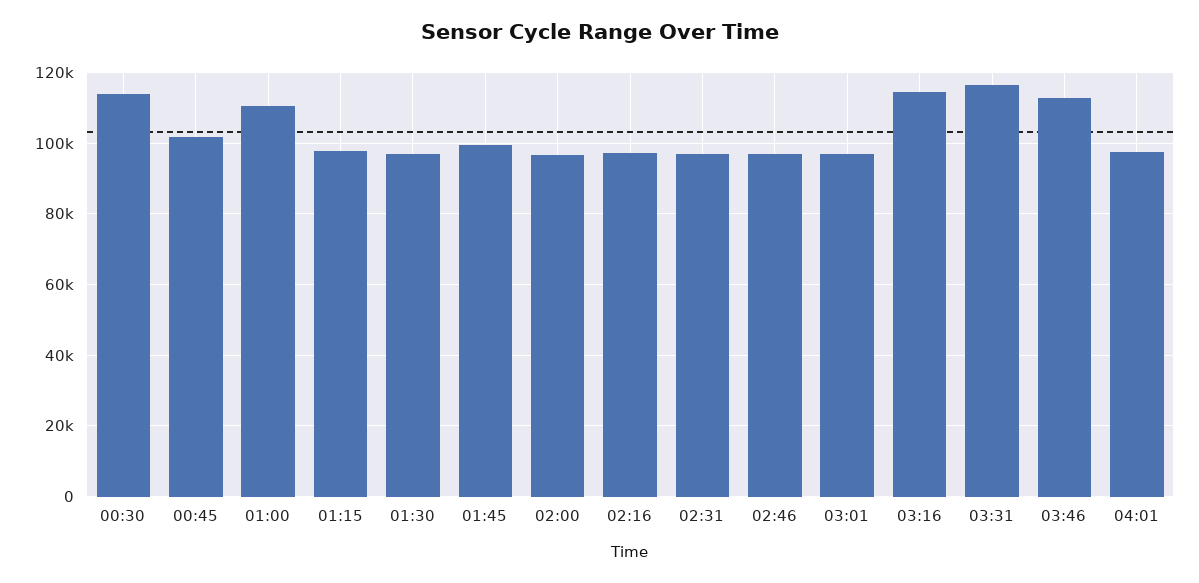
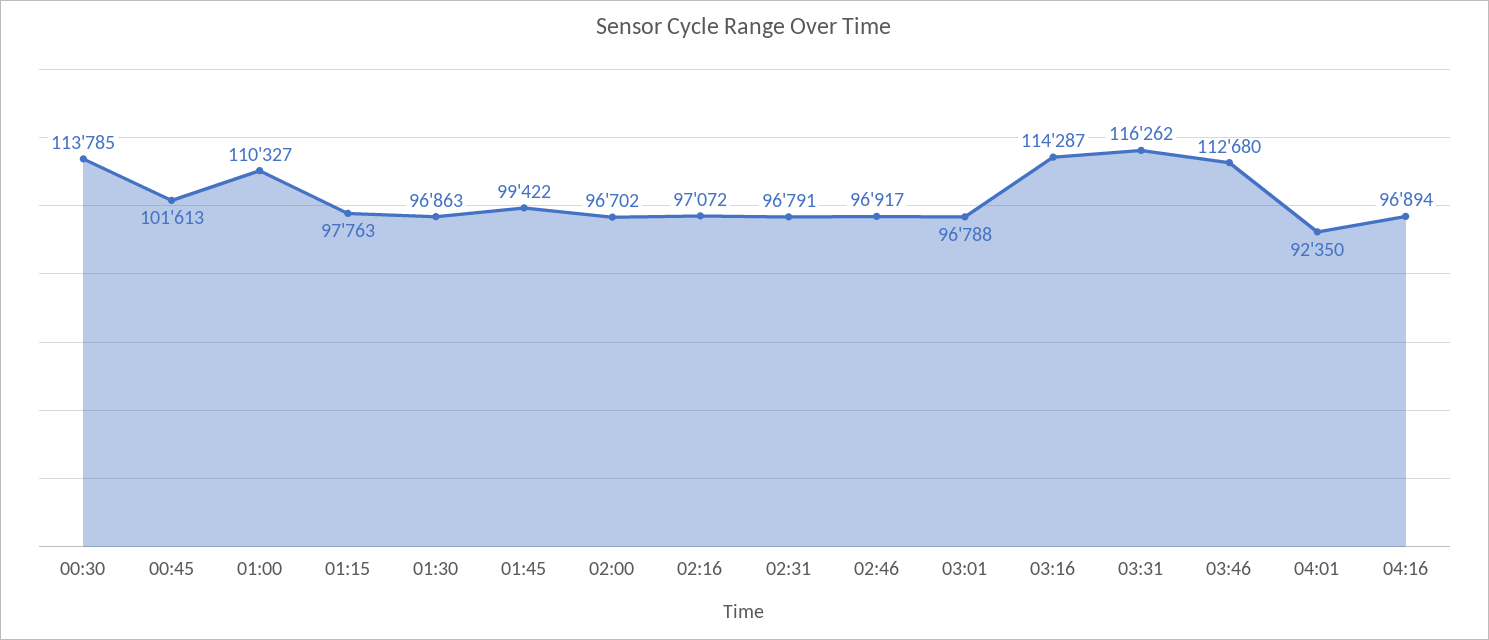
04:01: 98000 -> 92350
04:16: none -> 96894

